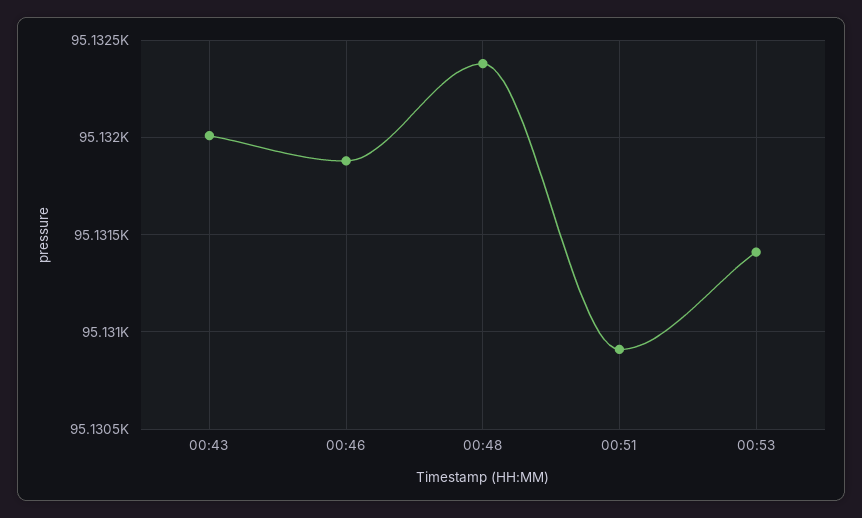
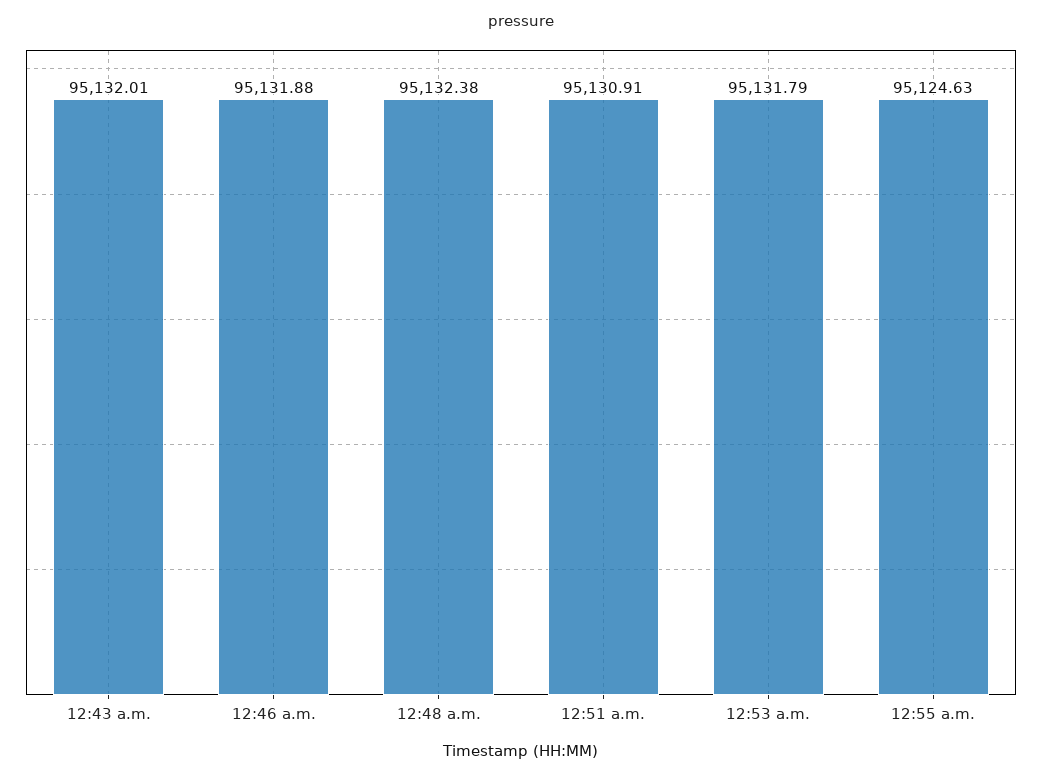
00:53: 95131.4 -> 95131.79
12:55 a.m.: none -> 95124.63

